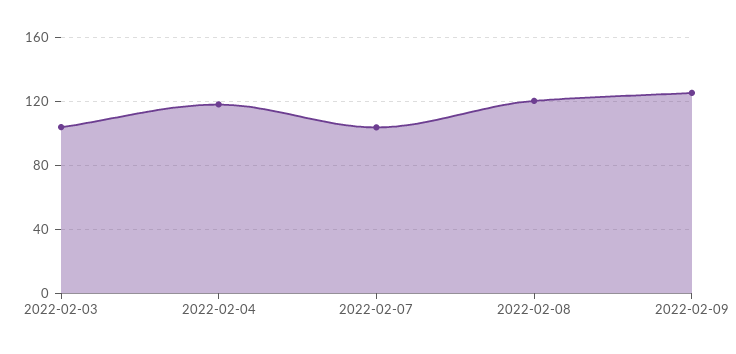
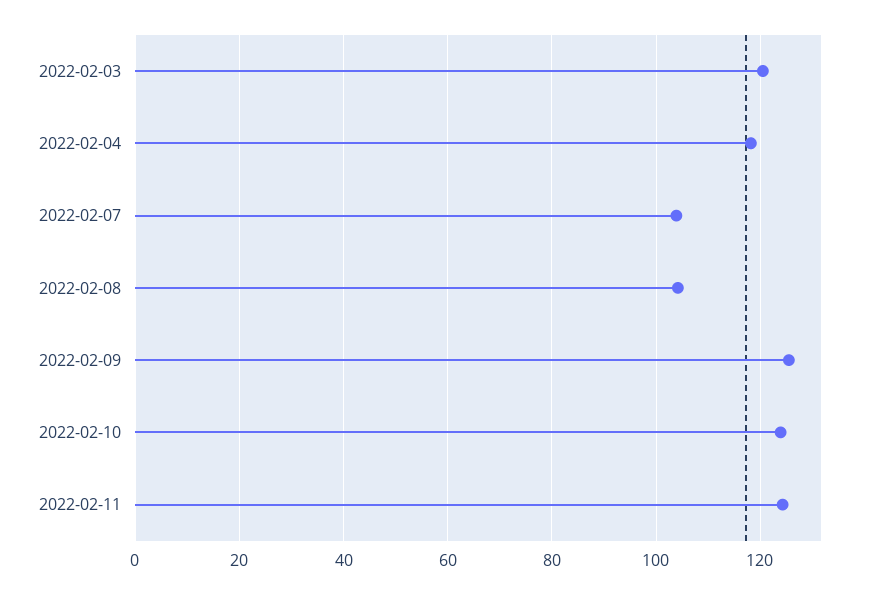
2022-02-03: 105 -> 120
2022-02-08: 120 -> 104
2022-02-10: none -> 124
2022-02-11: none -> 124

